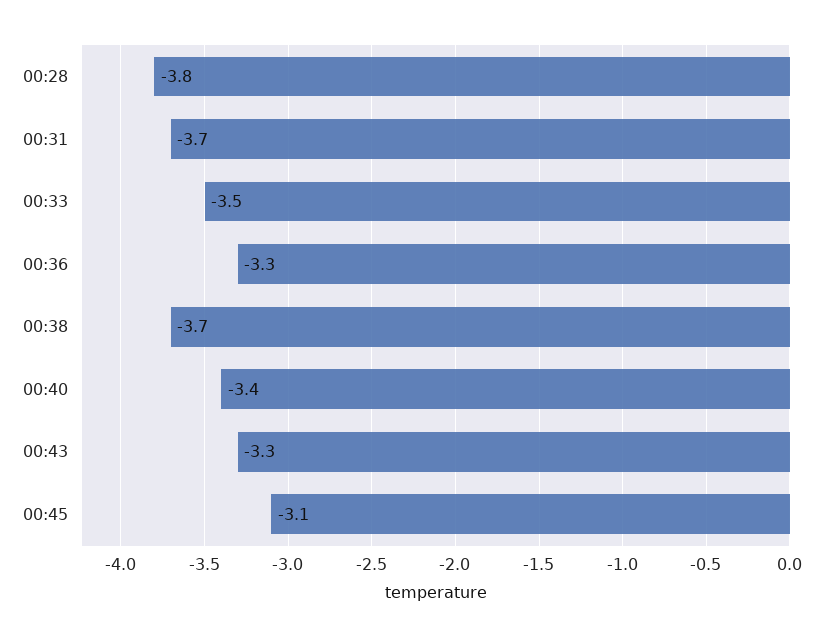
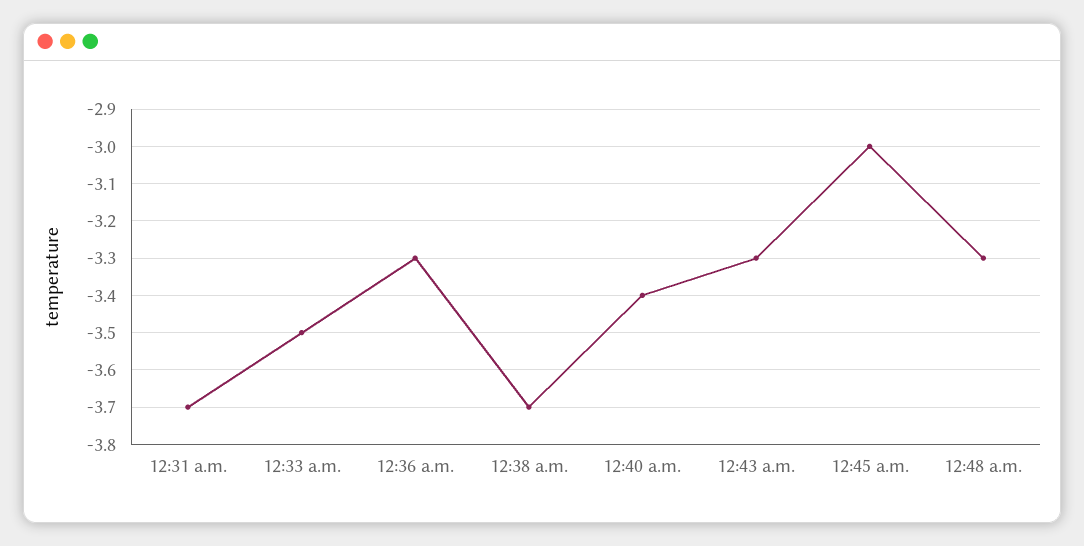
00:28: -3.8 -> none
00:45: -3.1 -> -3
12:48 a.m.: none -> -3.3

